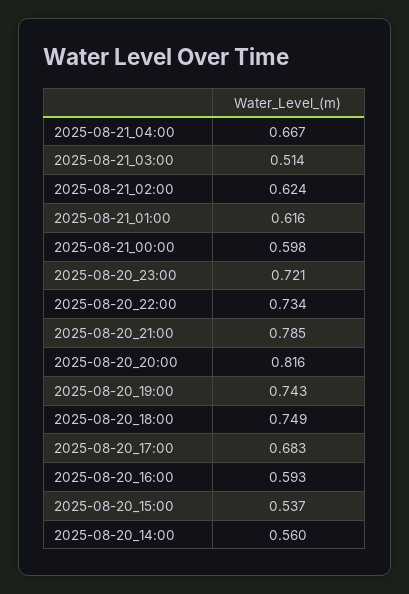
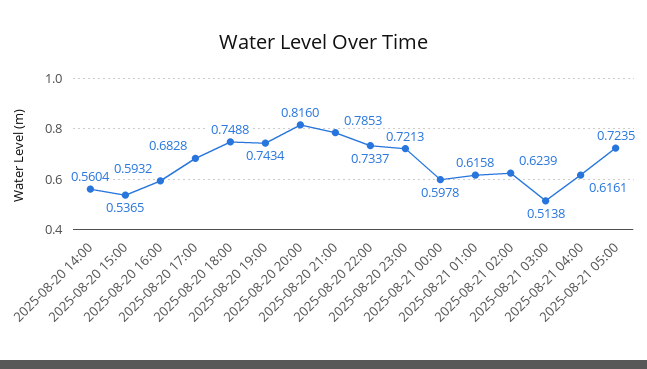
2025-08-21_04:00: 0.667 -> 0.6161
2025-08-21 05:00: none -> 0.7235

